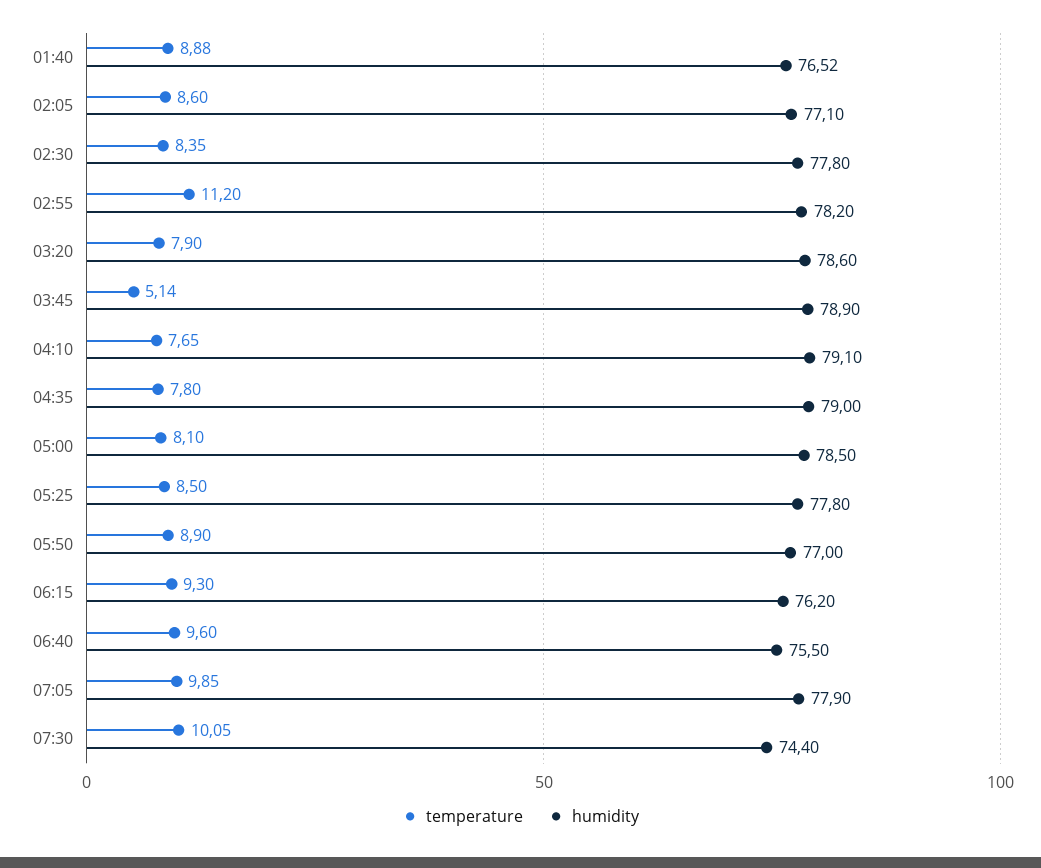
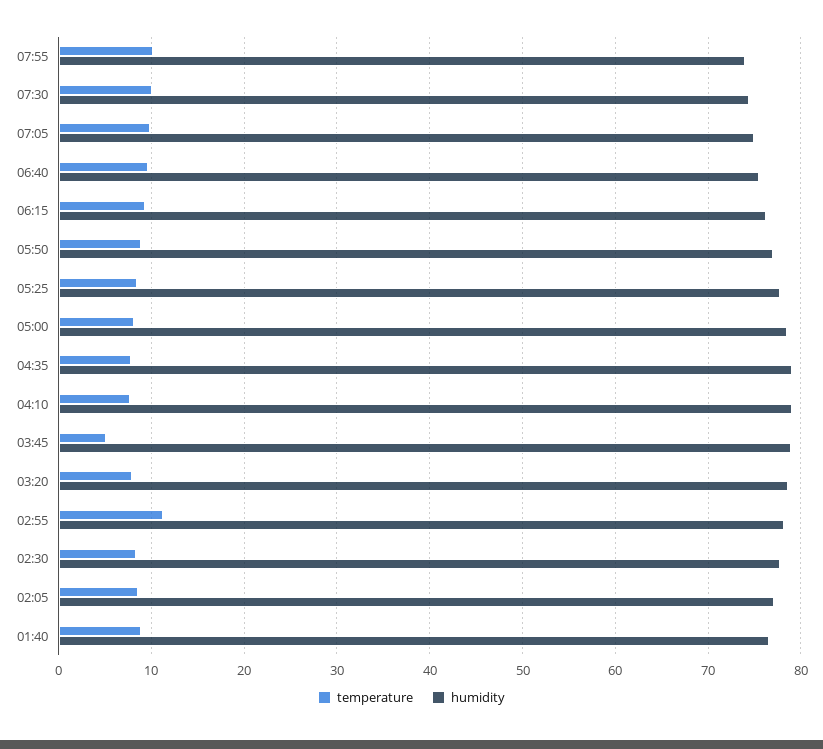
humidity, 07:05: 77.9 -> 75
temperature, 07:55: none -> 10
humidity, 07:55: none -> 74

